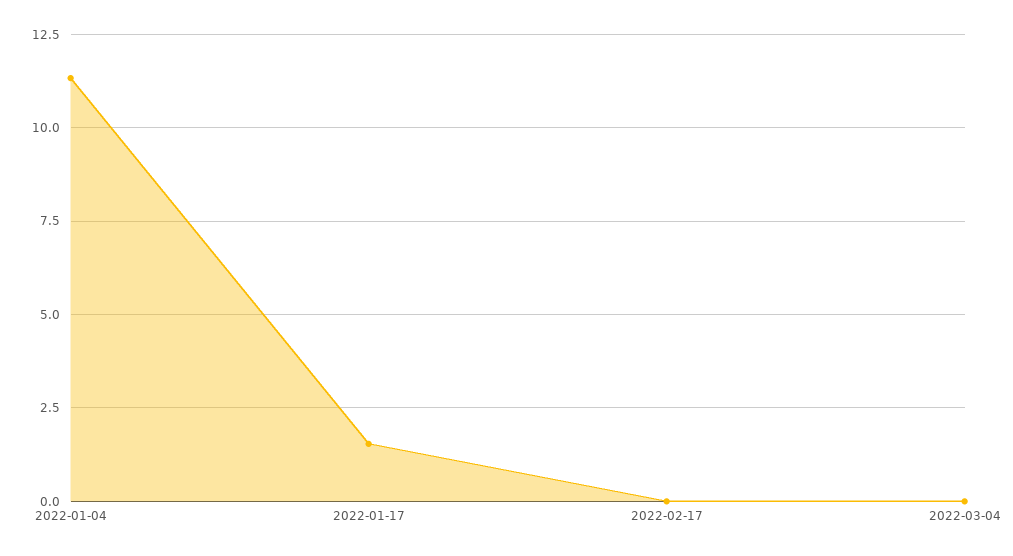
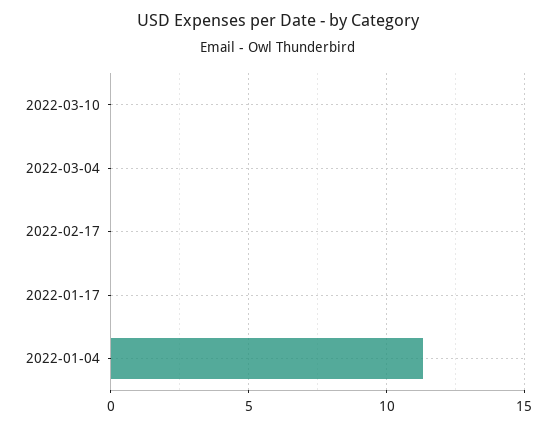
2022-01-17: 1.5 -> 0
2022-03-10: none -> 0

